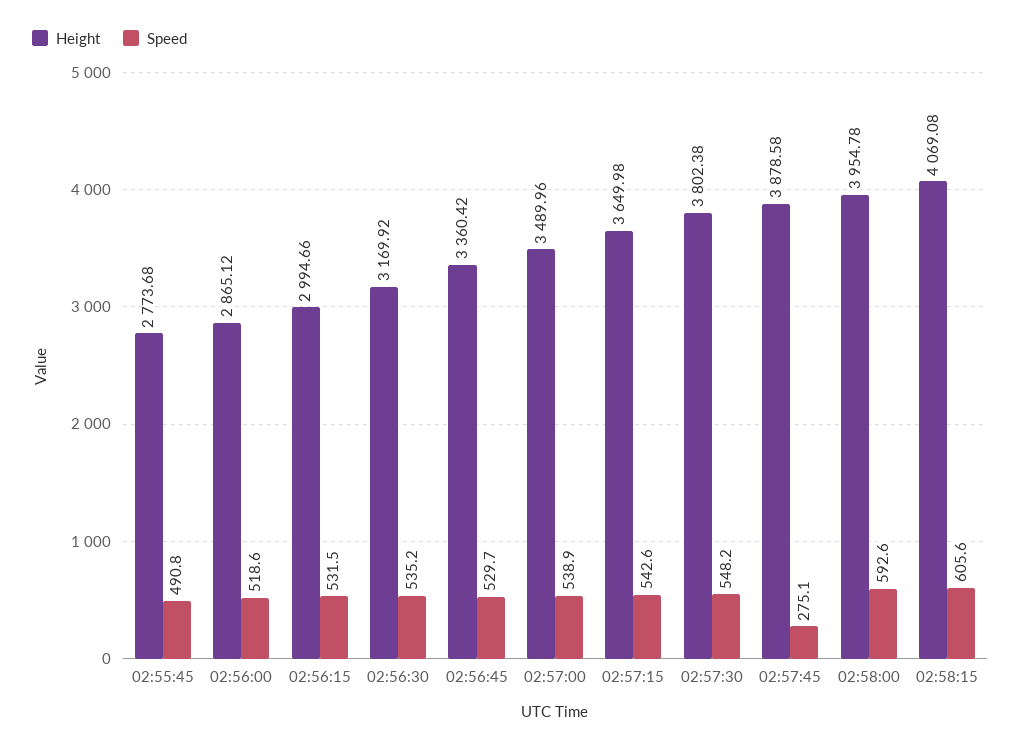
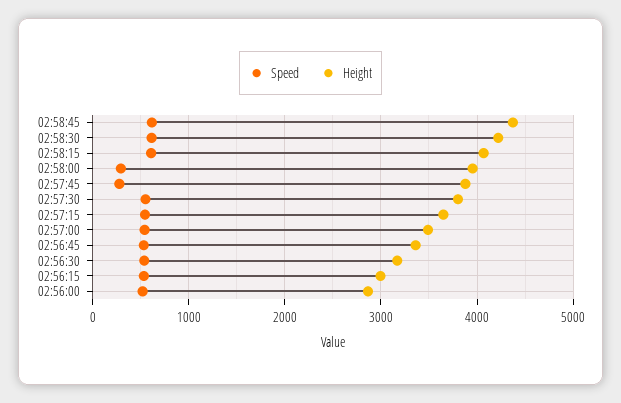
Height, 02:55:45: 2773.68 -> none
Speed, 02:55:45: 490.8 -> none
Speed, 02:58:00: 592.6 -> 300
Speed, 02:58:45: none -> 600
Height, 02:58:45: none -> 4400
Speed, 02:58:30: none -> 600
Height, 02:58:30: none -> 4200

